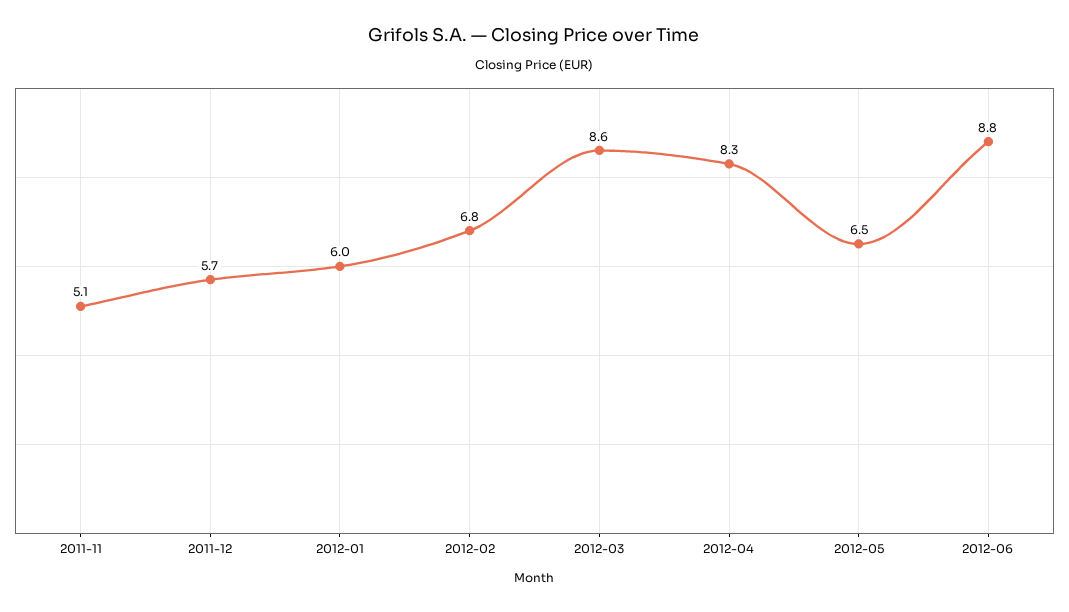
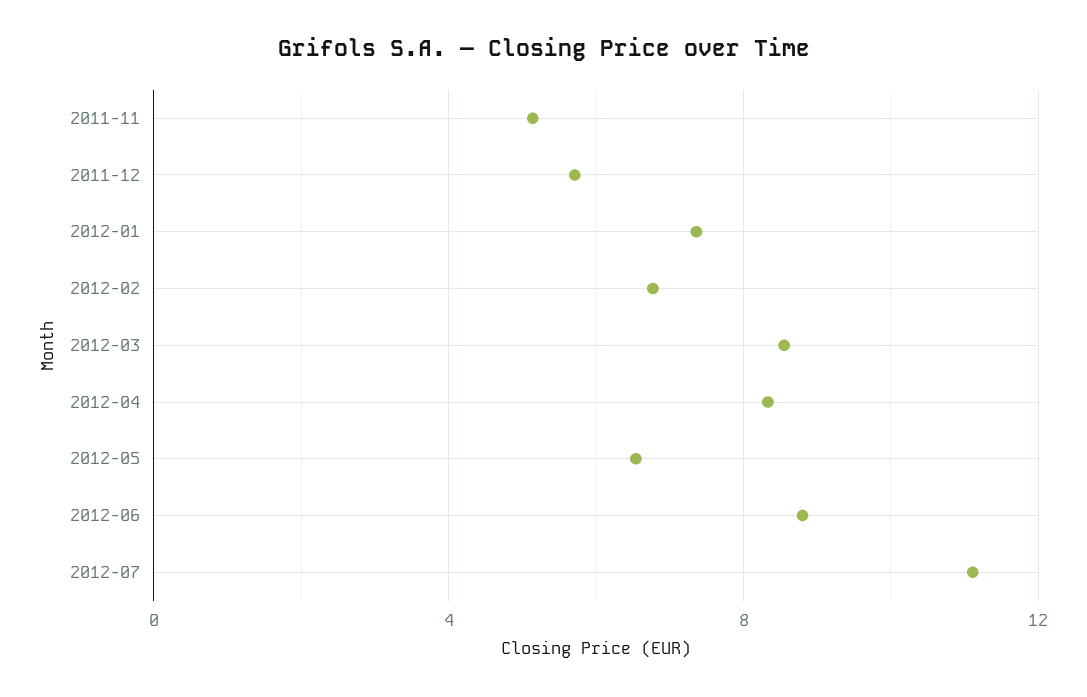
2012-01: 6 -> 7.5
2012-07: none -> 11

